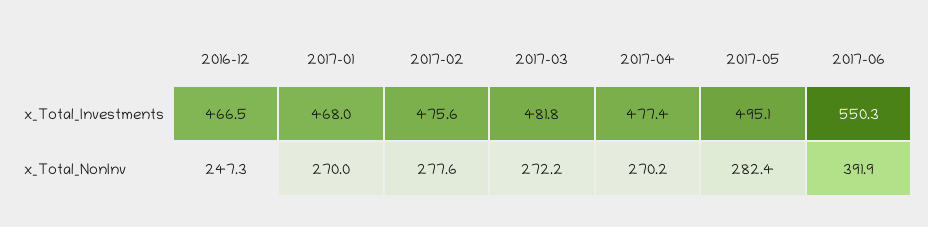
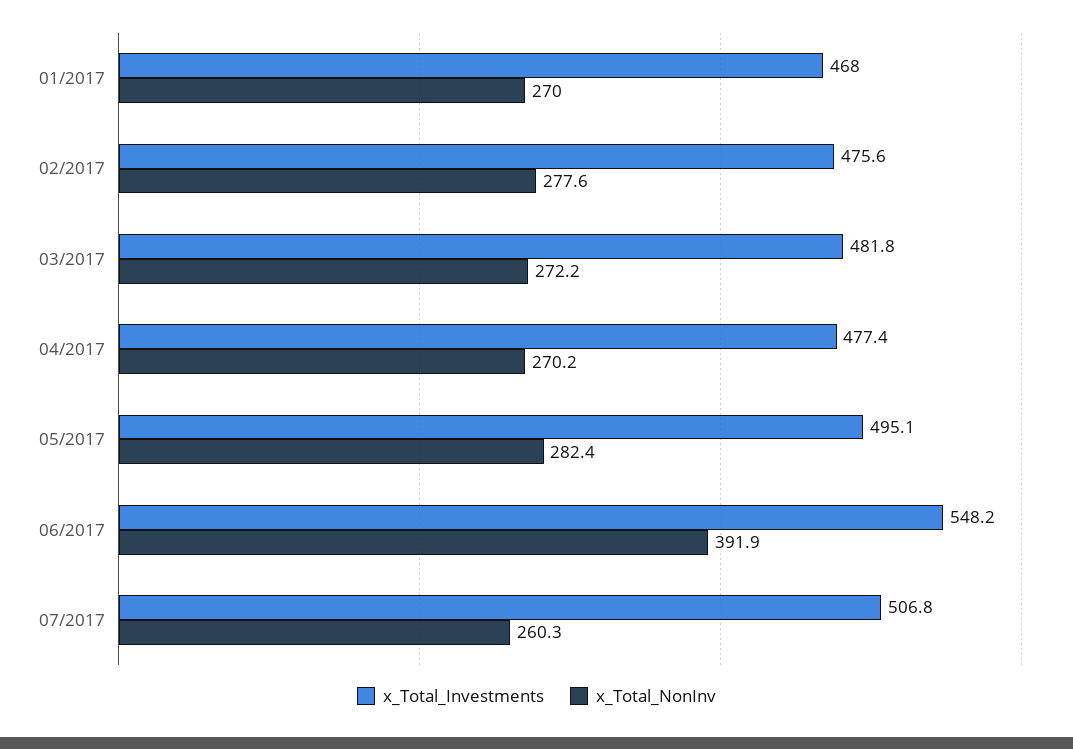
x_Total_Investments, 2016-12: 466.5 -> none
x_Total_Investments, 2017-06: 550.3 -> 548.2
x_Total_NonInv, 2016-12: 247.3 -> none
x_Total_Investments, 07/2017: none -> 506.8
x_Total_NonInv, 07/2017: none -> 260.3

